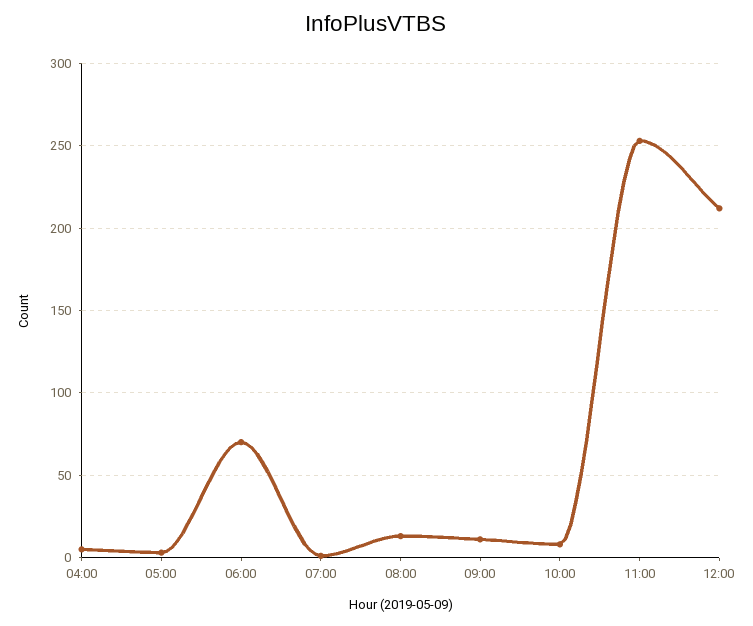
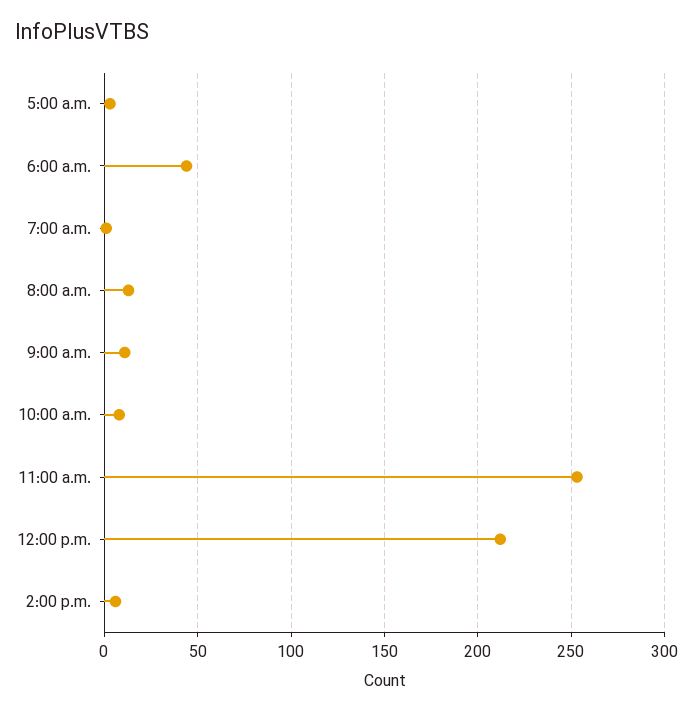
04:00: 5 -> none
06:00: 70 -> 45
2:00 p.m.: none -> 5

